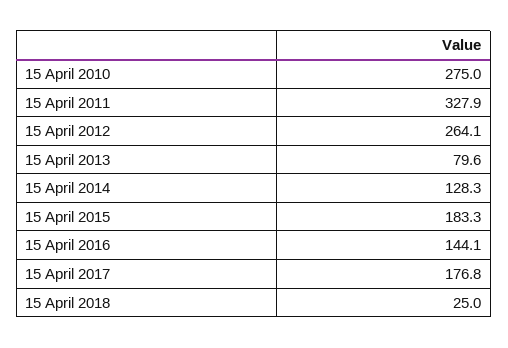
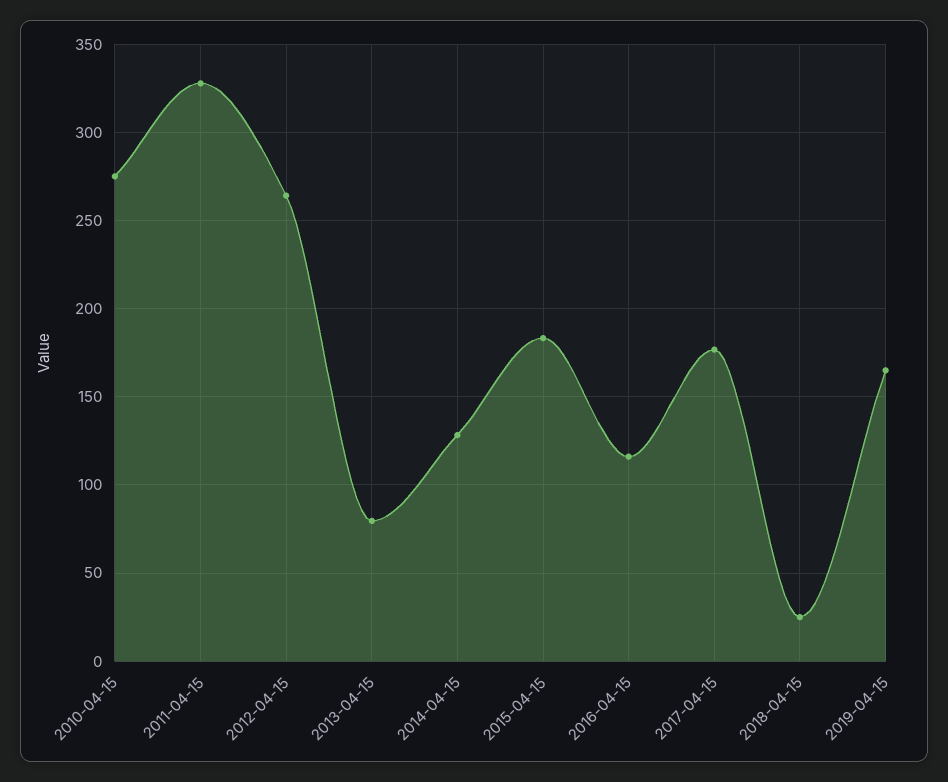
15 April 2016: 144.1 -> 115
2019-04-15: none -> 165

